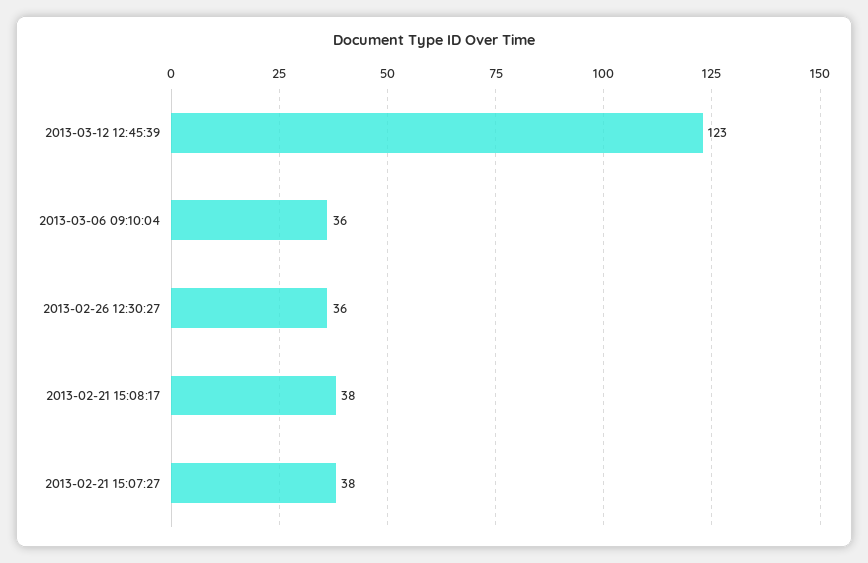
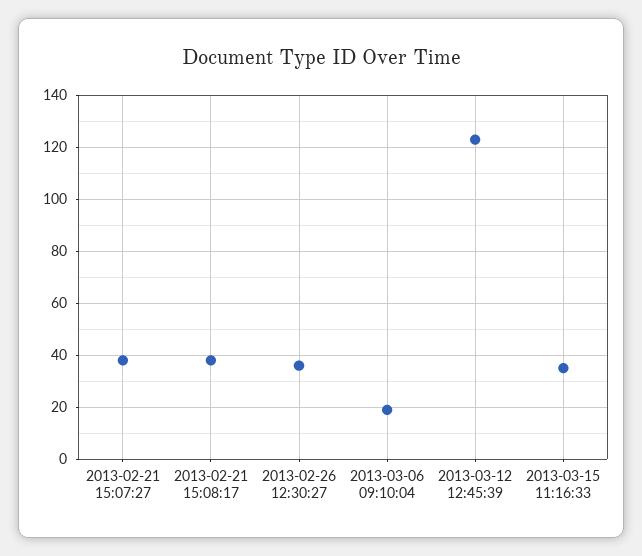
2013-03-06 09:10:04: 36 -> 20
2013-03-15 11:16:33: none -> 35

